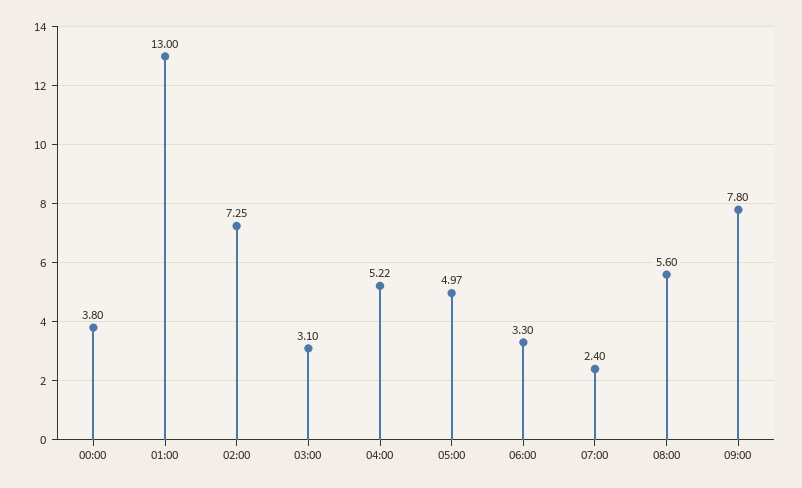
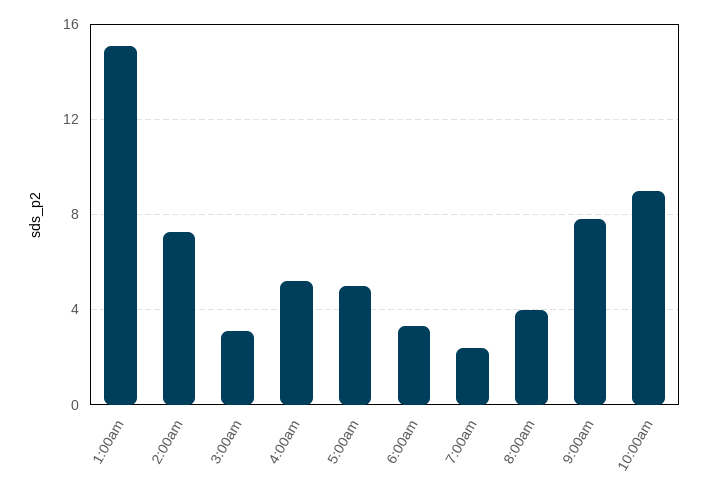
00:00: 3.8 -> none
01:00: 13 -> 15
08:00: 5.6 -> 4
10:00am: none -> 9

